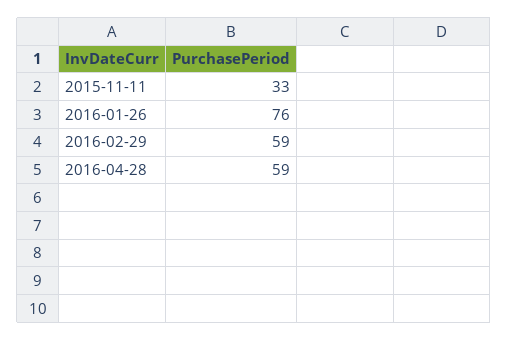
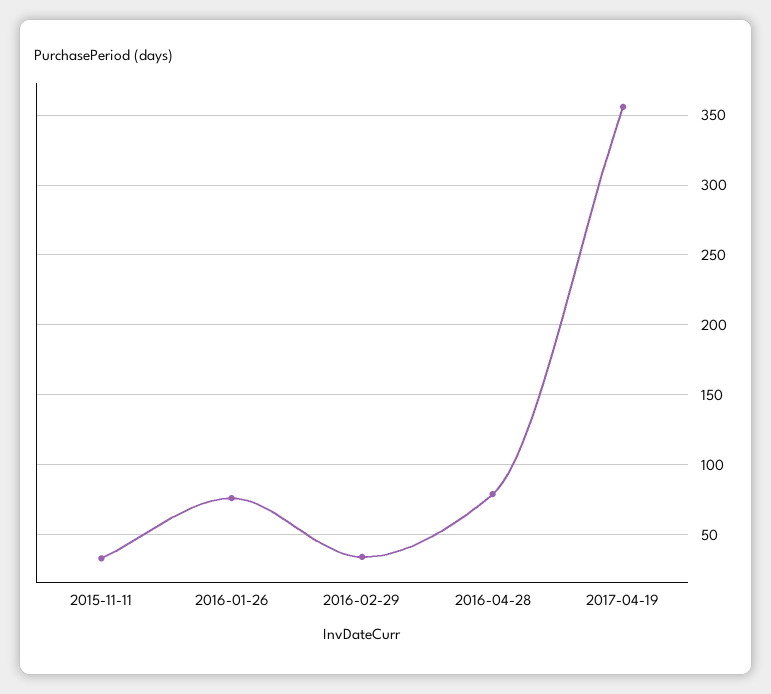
2016-02-29: 59 -> 35
2016-04-28: 59 -> 80
2017-04-19: none -> 355

